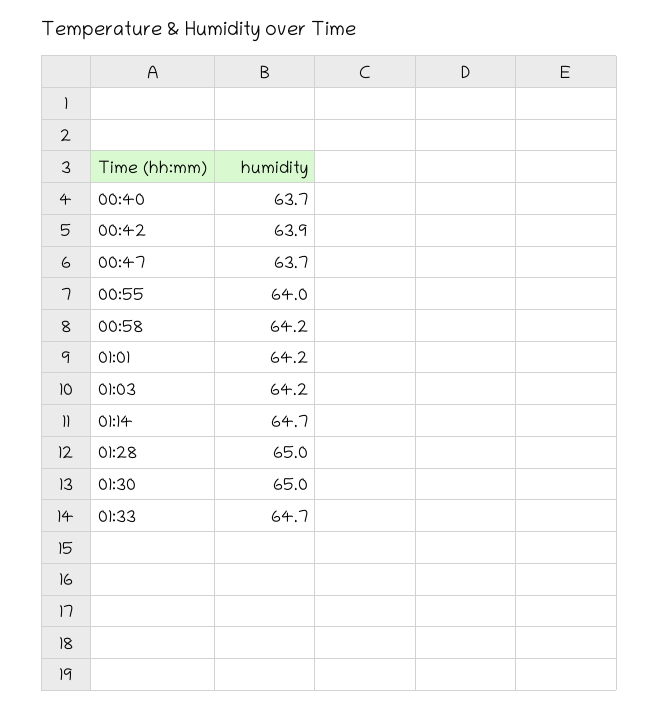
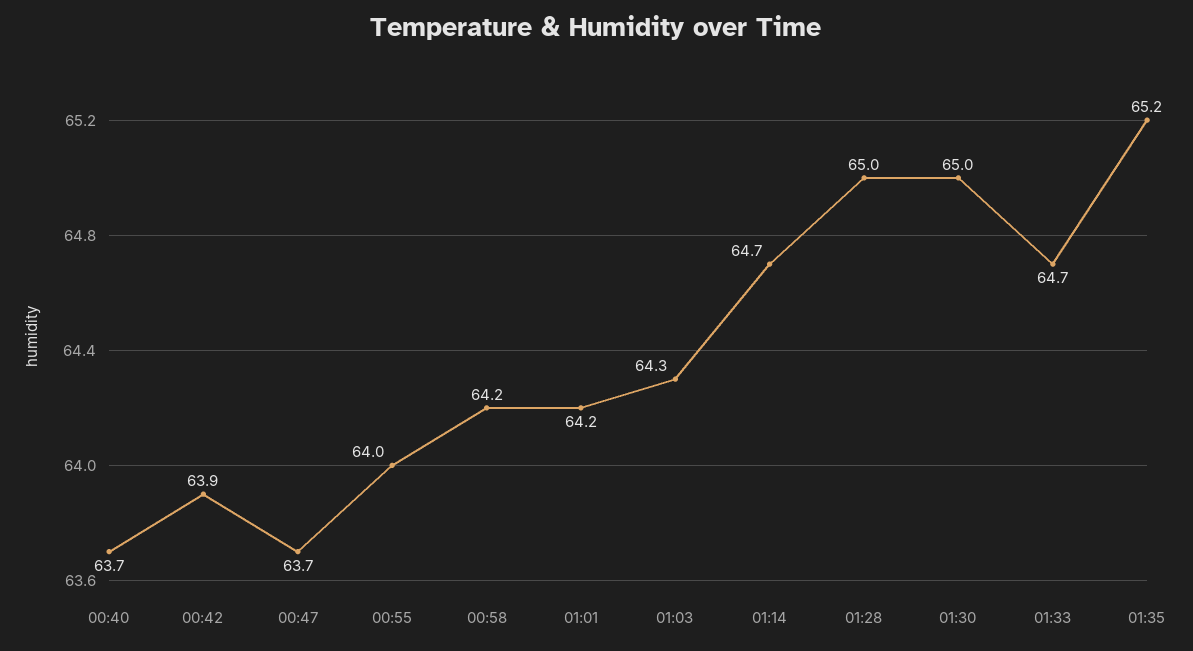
01:03: 64.2 -> 64.3
01:35: none -> 65.2

